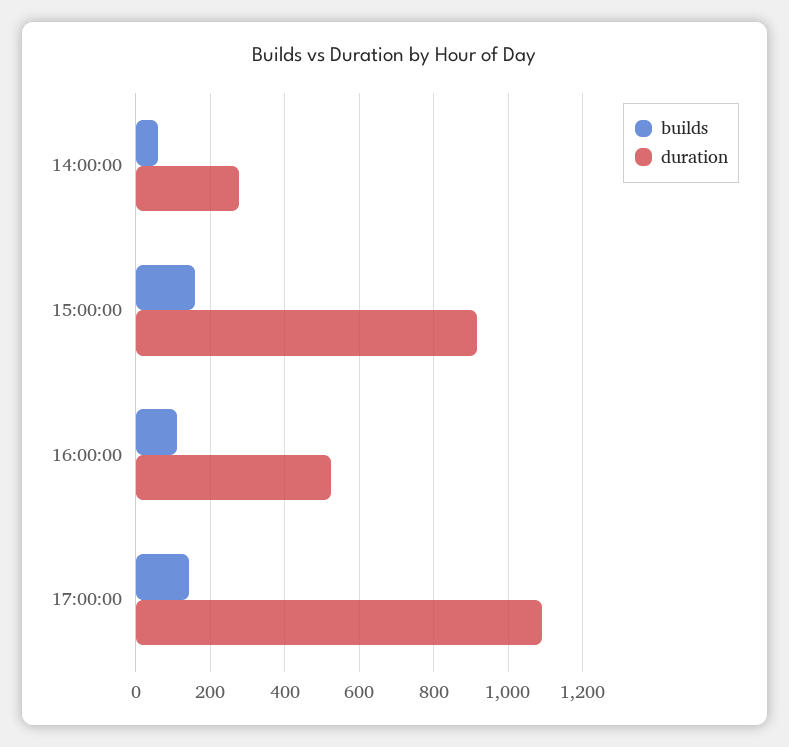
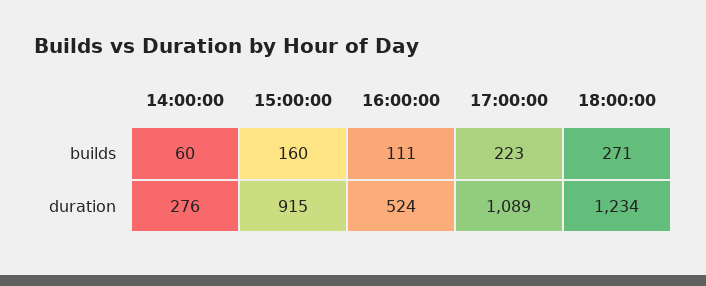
builds, 17:00:00: 140 -> 223
builds, 18:00:00: none -> 271
duration, 18:00:00: none -> 1234

